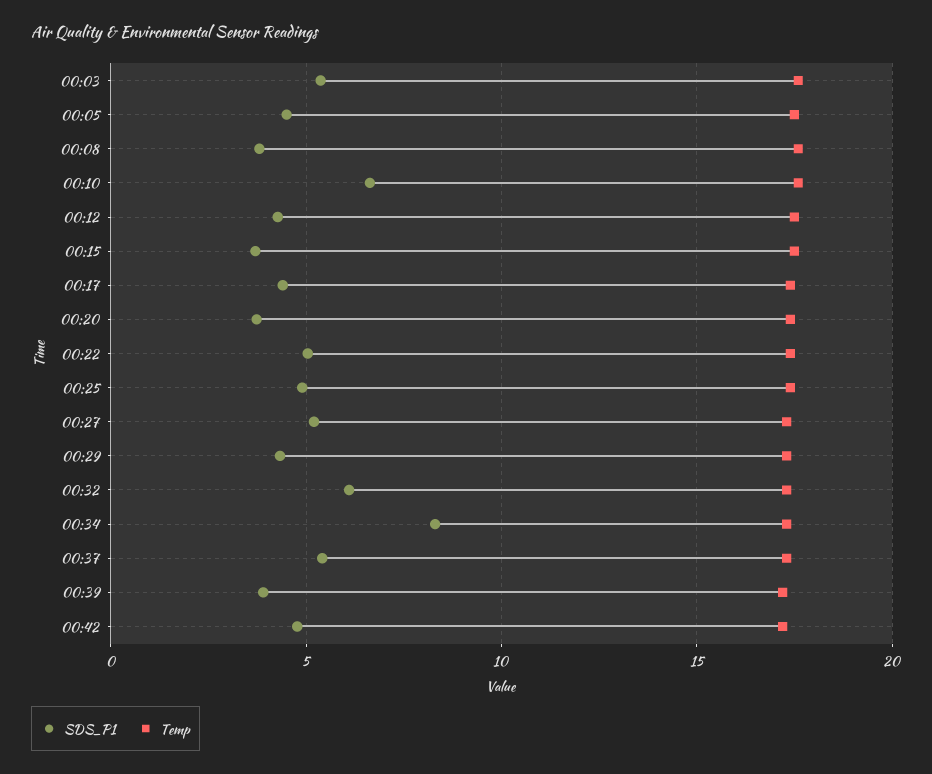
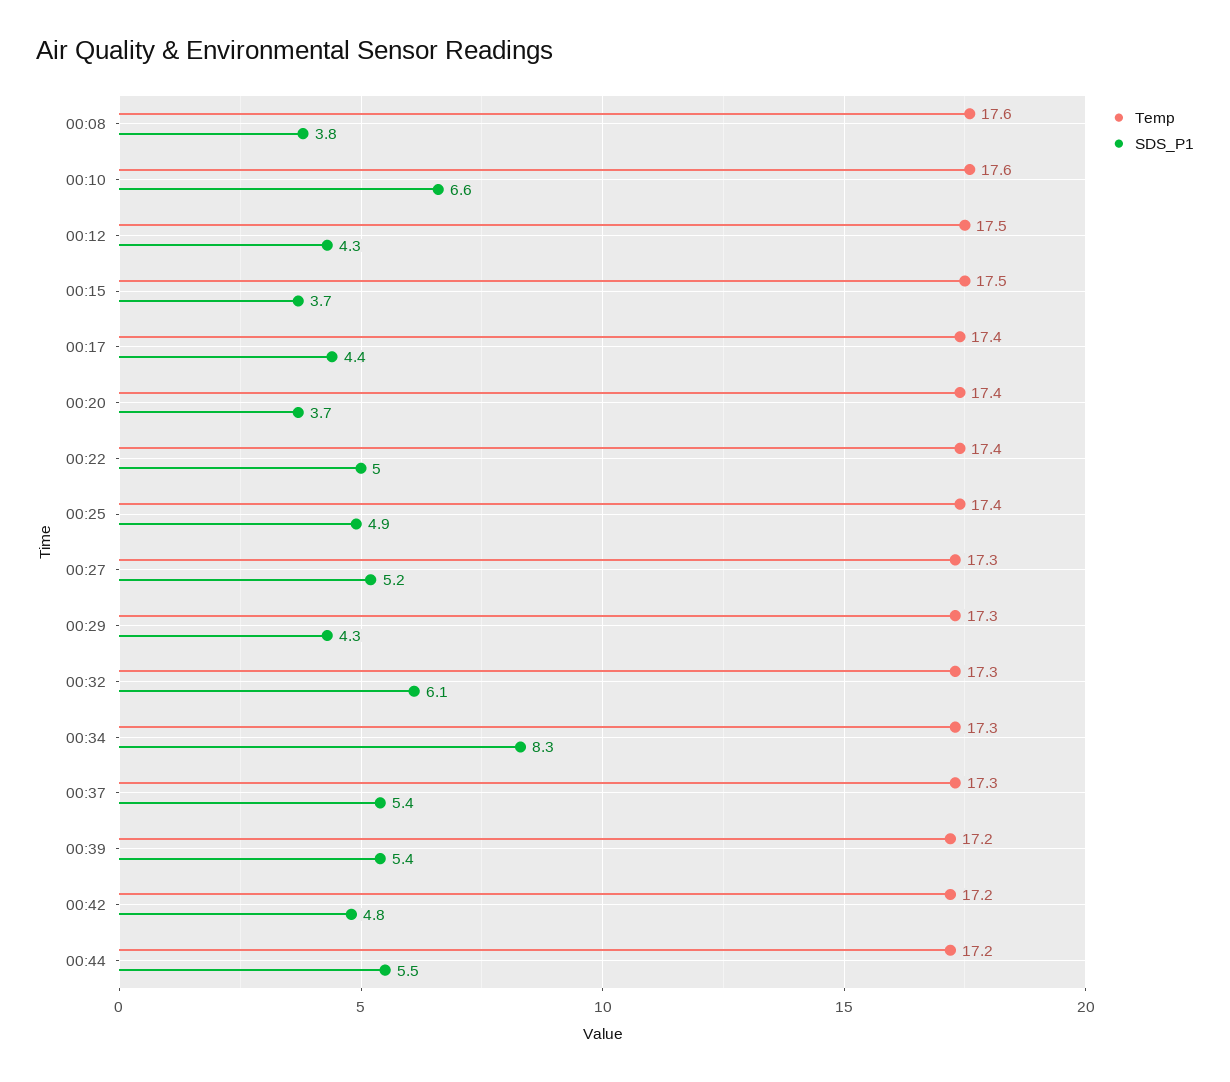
SDS_P1, 00:03: 5.5 -> none
Temp, 00:03: 17.5 -> none
SDS_P1, 00:05: 4.5 -> none
Temp, 00:05: 17.5 -> none
SDS_P1, 00:39: 4 -> 5.4
Temp, 00:44: none -> 17.2
SDS_P1, 00:44: none -> 5.5

